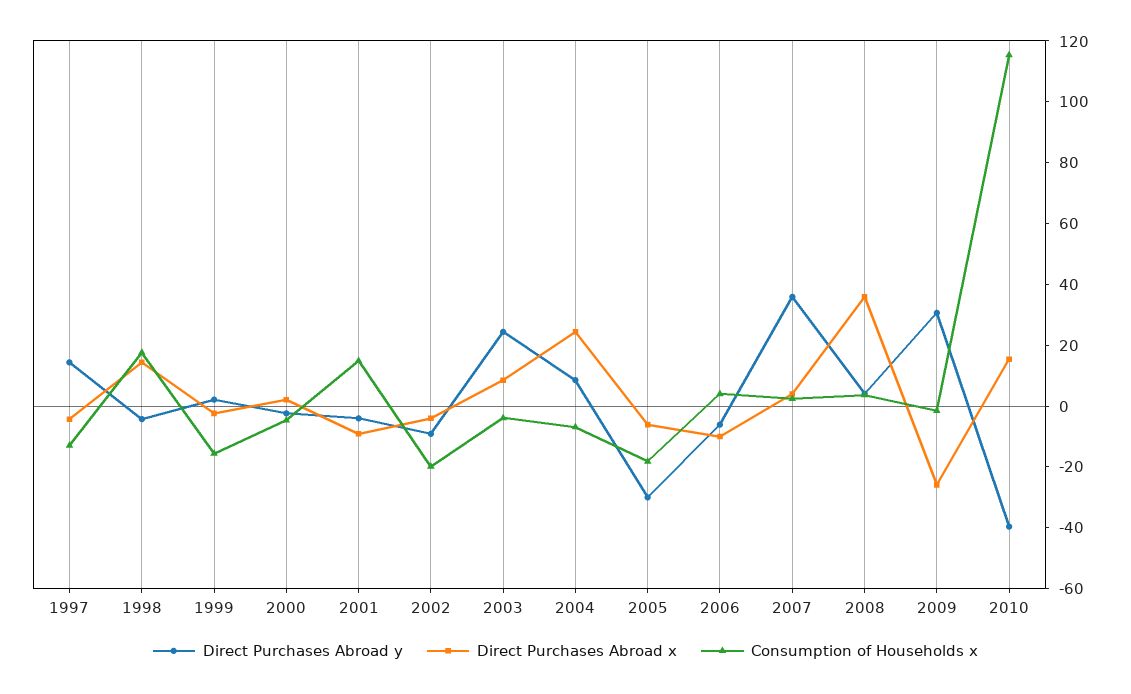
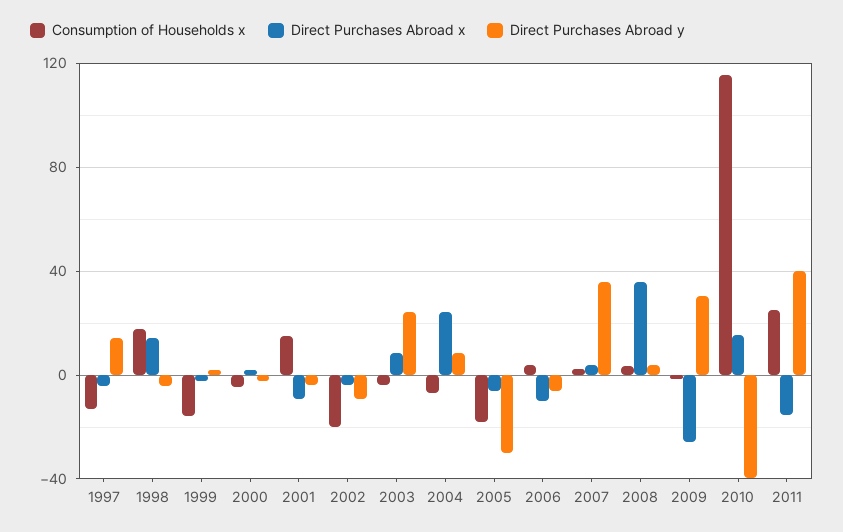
Consumption of Households x, 2011: none -> 25
Direct Purchases Abroad x, 2011: none -> -15
Direct Purchases Abroad y, 2011: none -> 40

